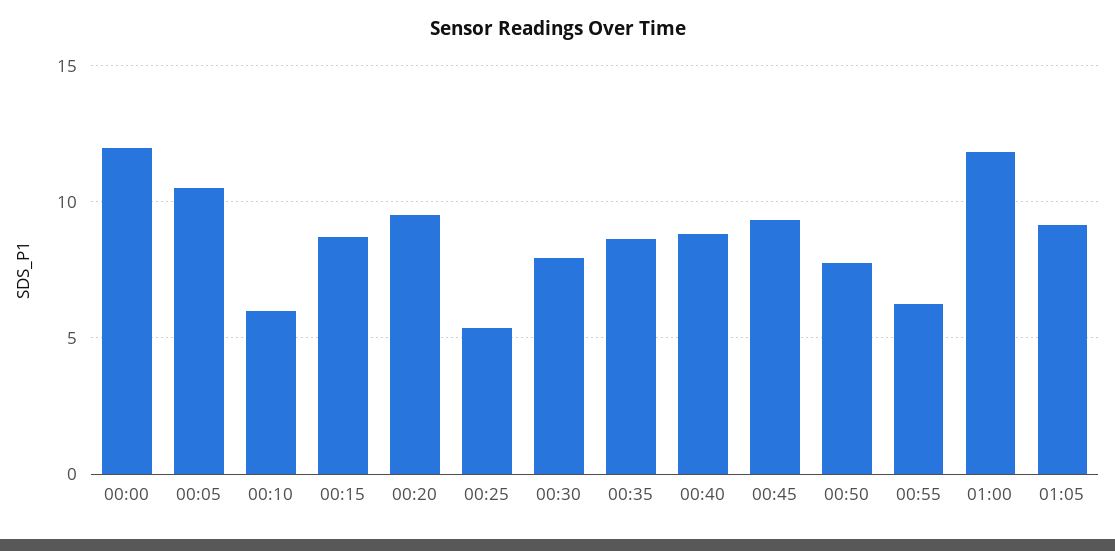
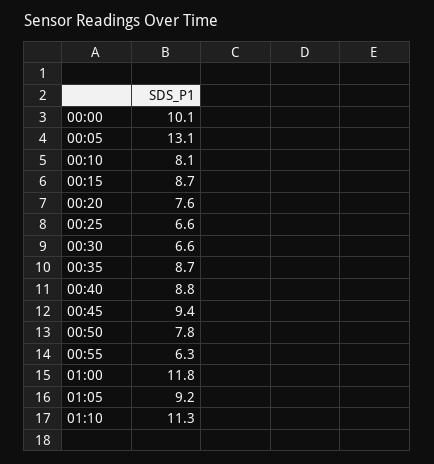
00:00: 12 -> 10.1
00:05: 10.5 -> 13.1
00:10: 6 -> 8.1
00:20: 9.5 -> 7.6
00:25: 5.5 -> 6.6
00:30: 8 -> 6.6
01:10: none -> 11.3

